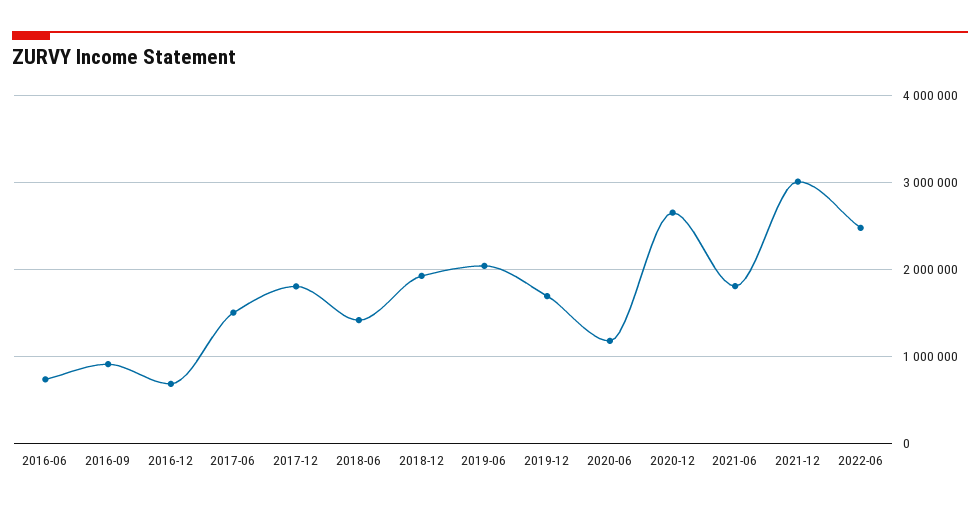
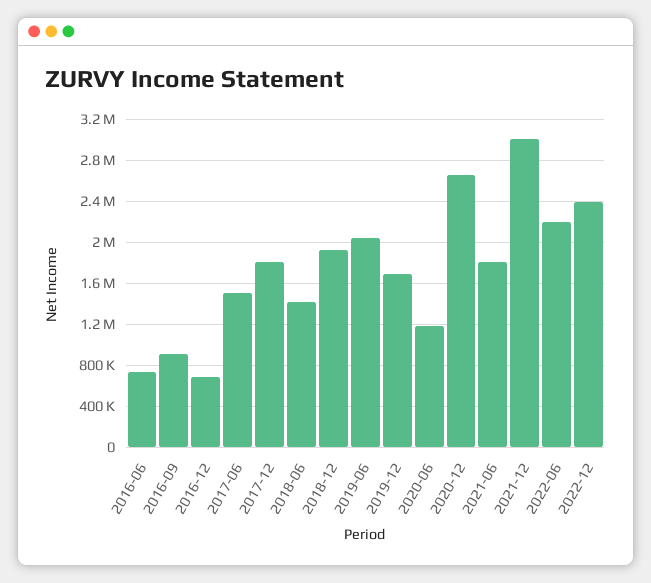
2022-06: 2500000 -> 2200000
2022-12: none -> 2400000

